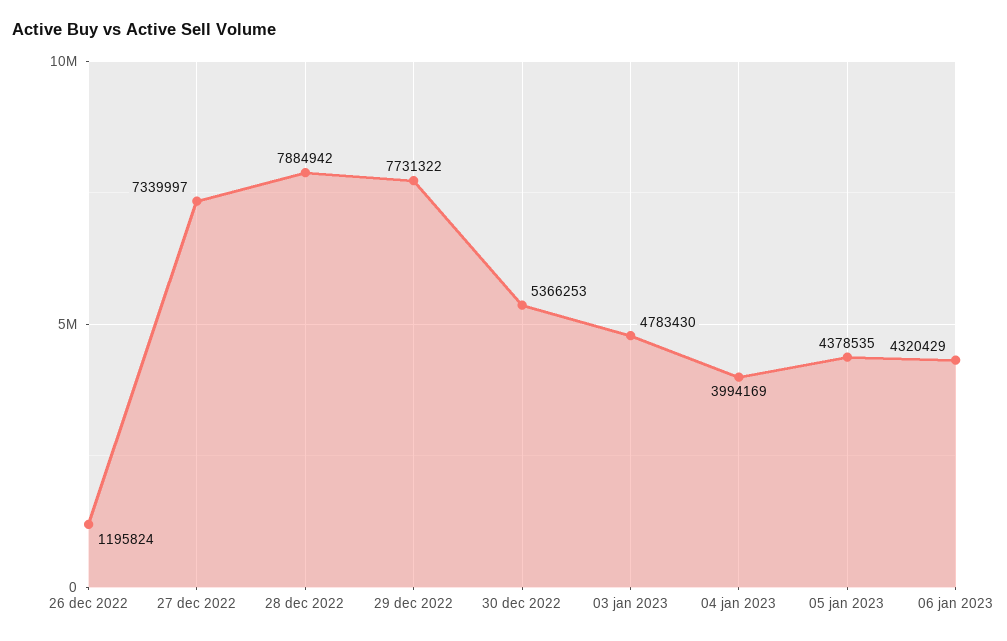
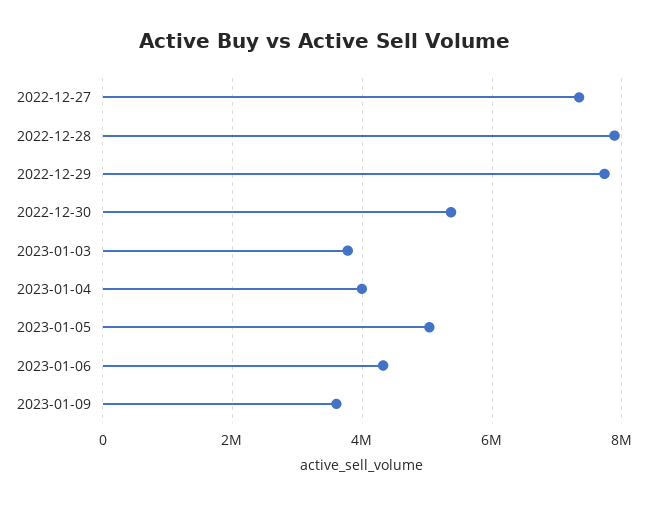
26 dec 2022: 1195824 -> none
03 jan 2023: 4783430 -> 3800000
05 jan 2023: 4378535 -> 5000000
2023-01-09: none -> 3600000

